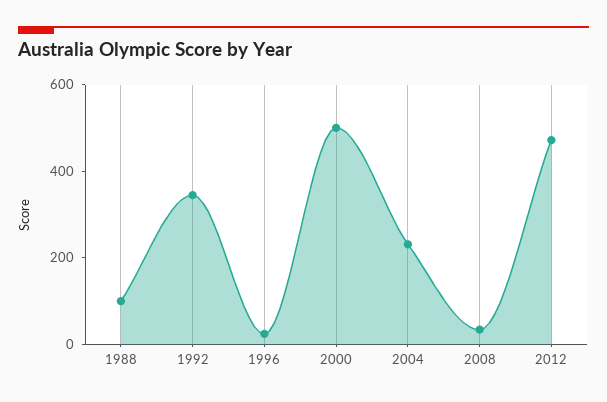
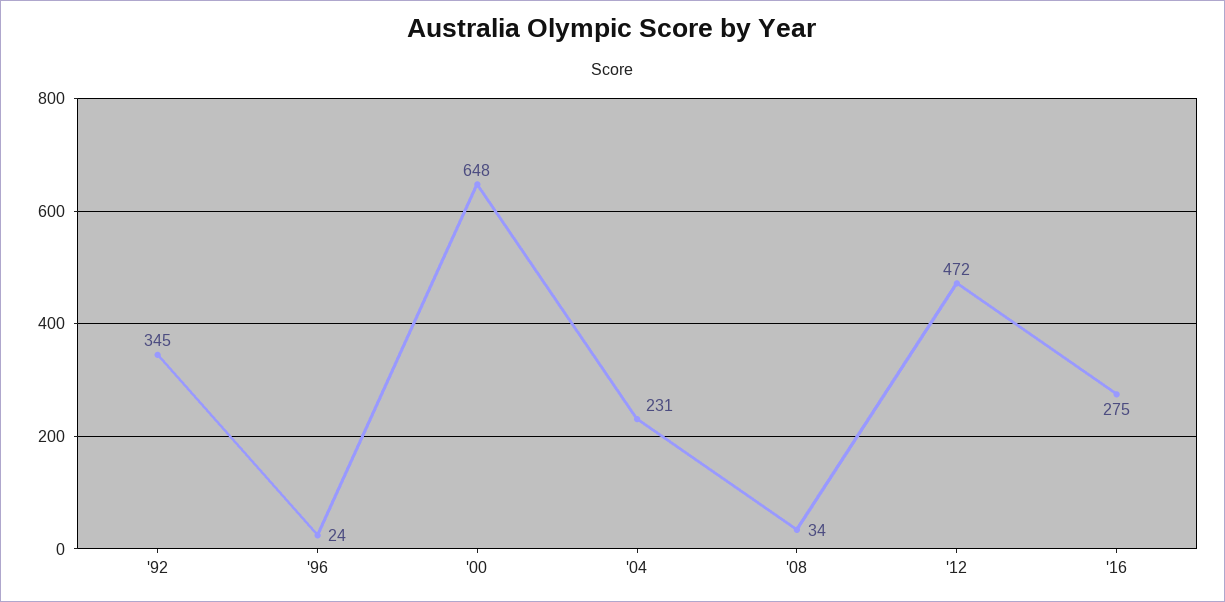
1988: 100 -> none
2000: 500 -> 648
'16: none -> 275

